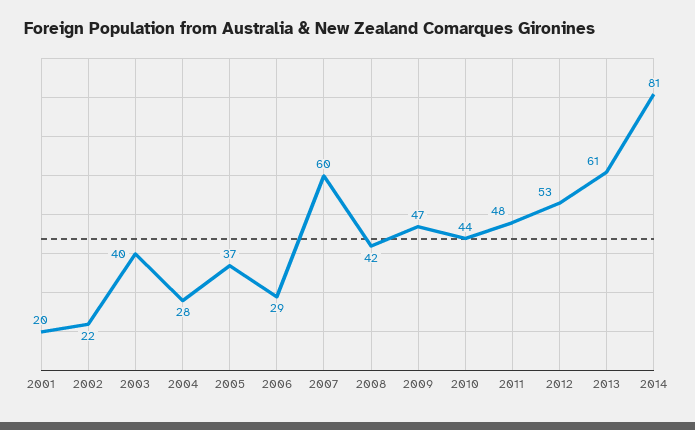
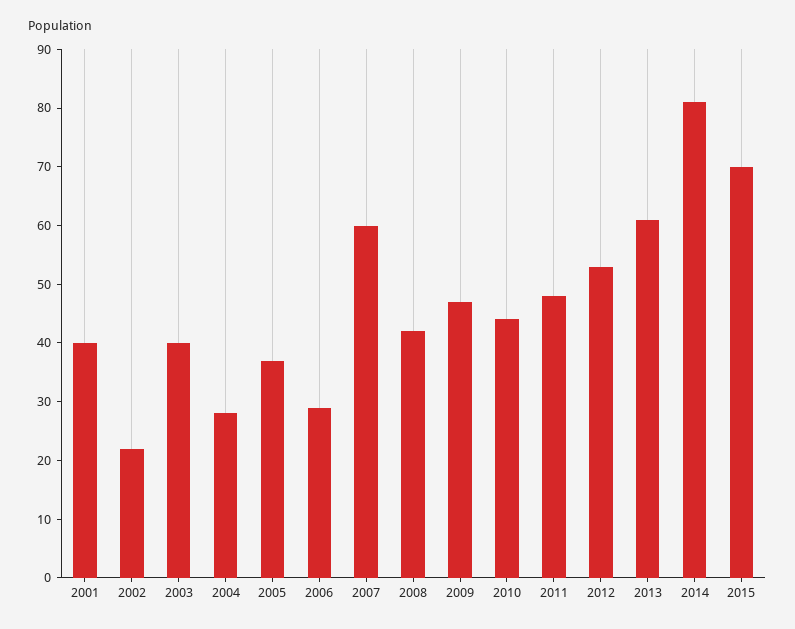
2001: 20 -> 40
2015: none -> 70

